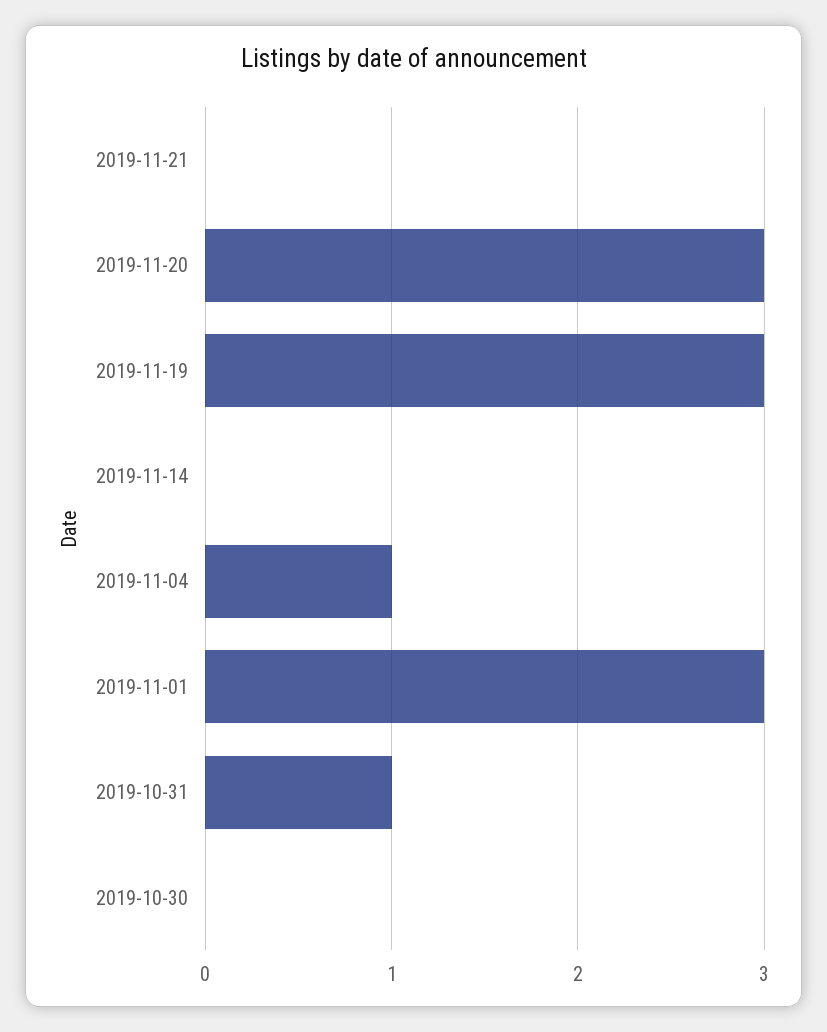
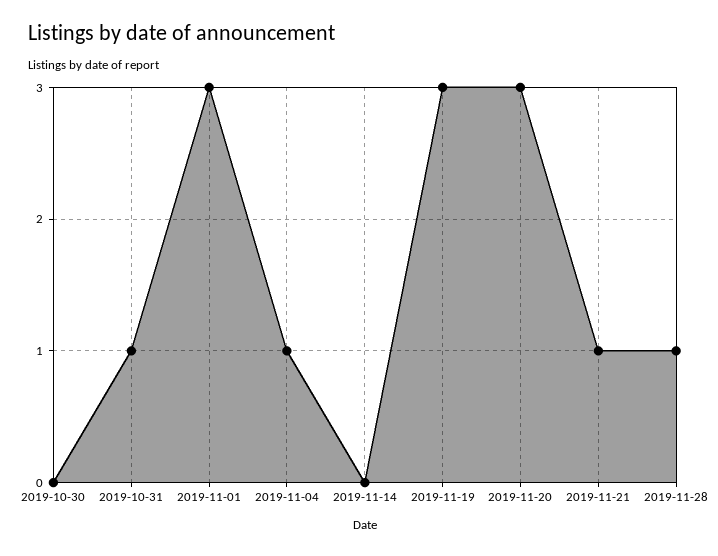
2019-11-21: 0 -> 1
2019-11-28: none -> 1

